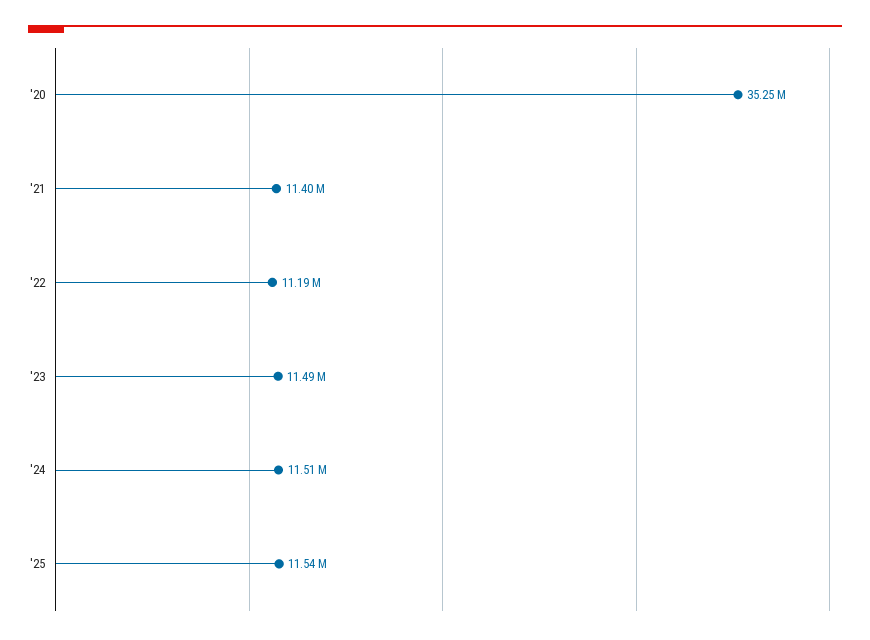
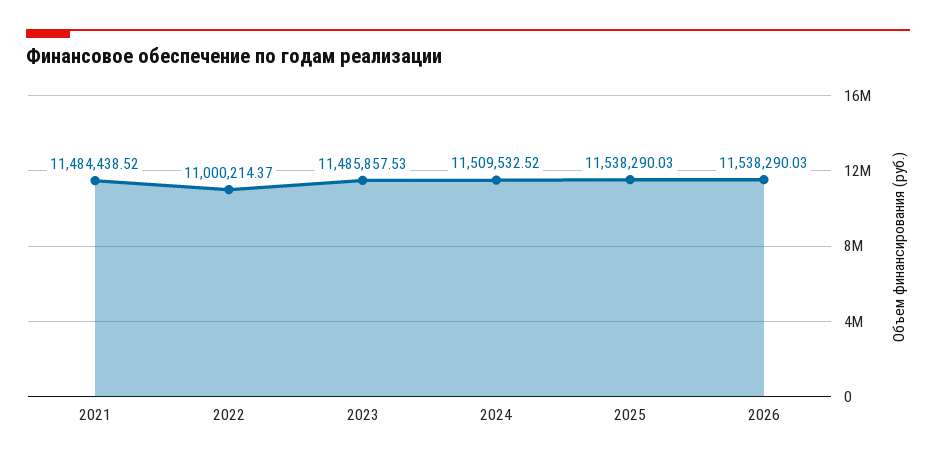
'20: 35250000 -> none
'21: 11400000 -> 11484438.52
'22: 11190000 -> 11000214.37
2026: none -> 11538290.03

